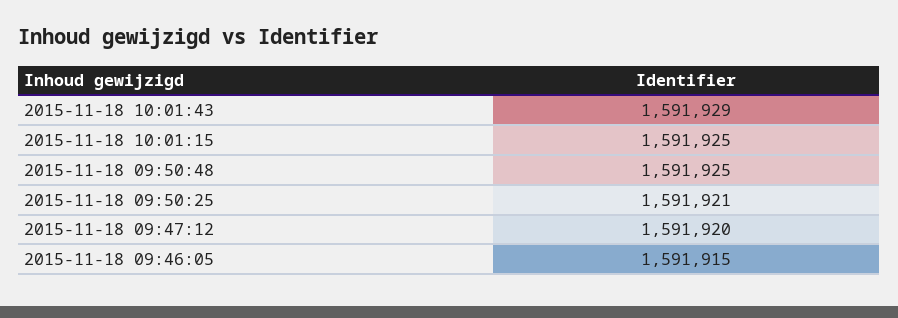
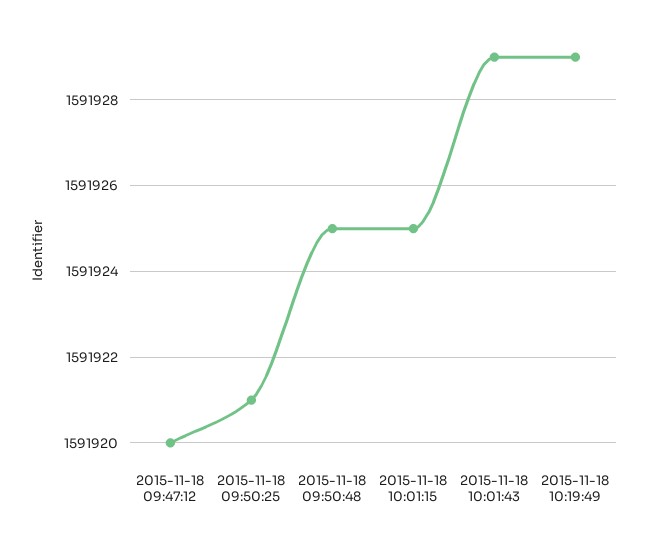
2015-11-18 09:46:05: 1591915 -> none
2015-11-18 10:19:49: none -> 1591929

